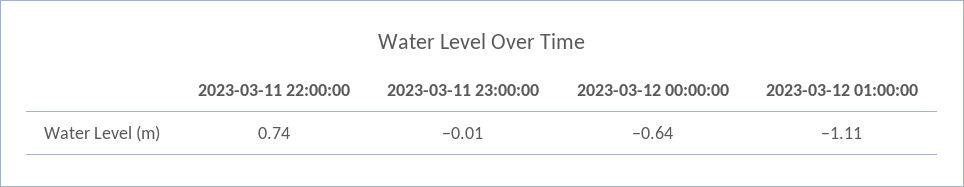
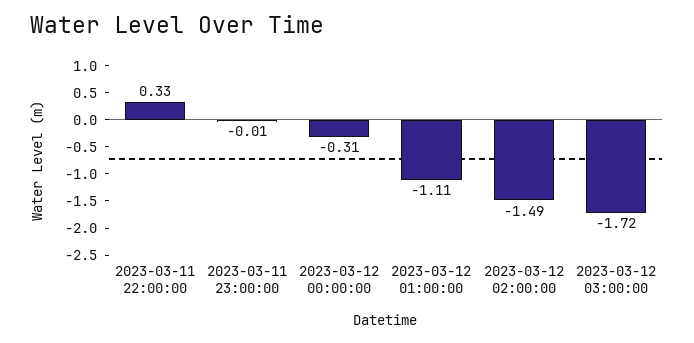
2023-03-11 22:00:00: 0.74 -> 0.33
2023-03-12 00:00:00: -0.64 -> -0.31
2023-03-12 02:00:00: none -> -1.49
2023-03-12 03:00:00: none -> -1.72

